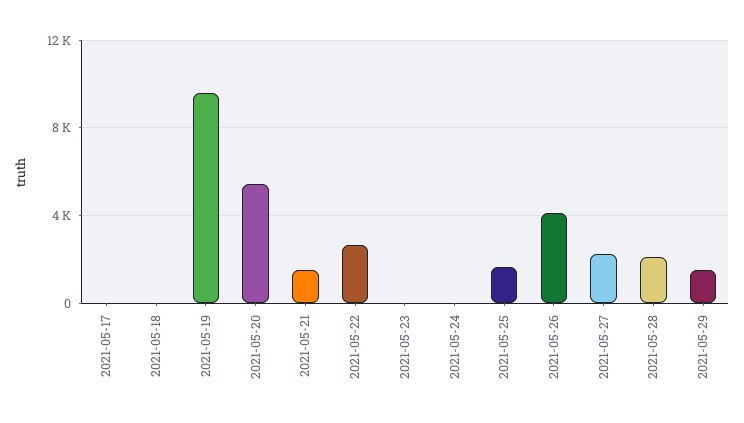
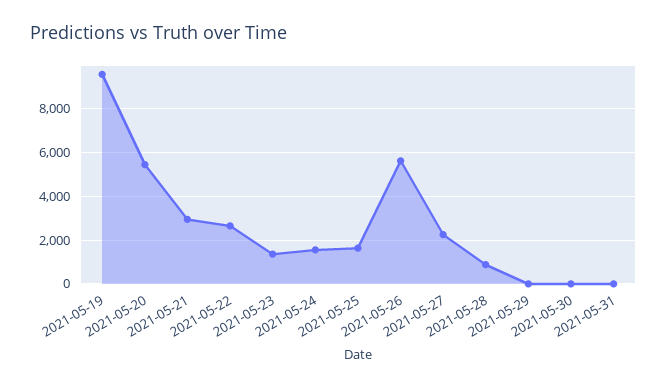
2021-05-17: 0 -> none
2021-05-18: 0 -> none
2021-05-21: 1500 -> 3000
2021-05-23: 0 -> 1500
2021-05-24: 0 -> 1500
2021-05-26: 4000 -> 5500
2021-05-28: 2000 -> 1000
2021-05-29: 1500 -> 0
2021-05-30: none -> 0
2021-05-31: none -> 0

